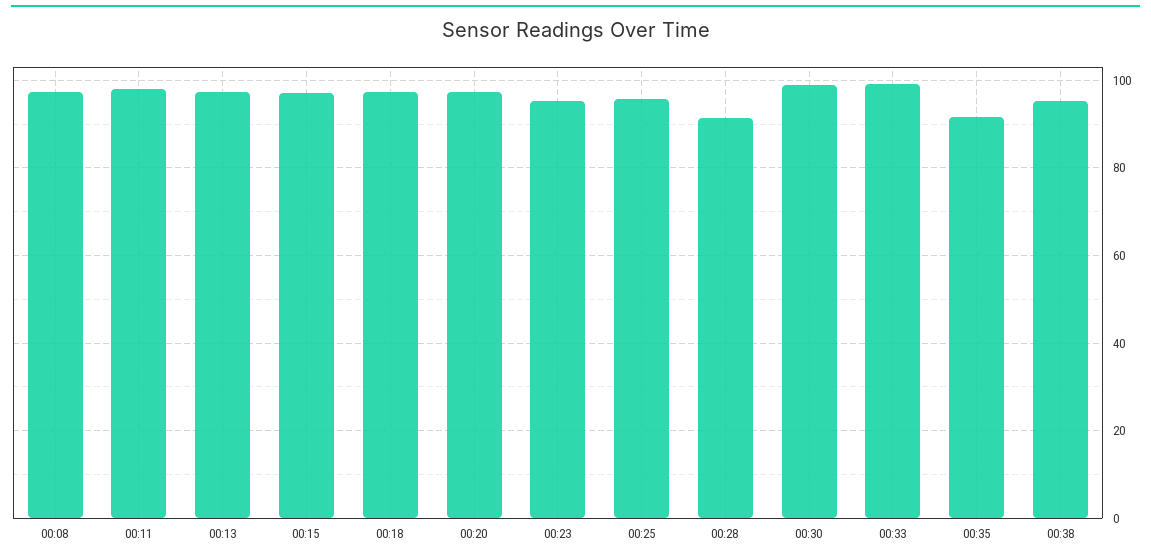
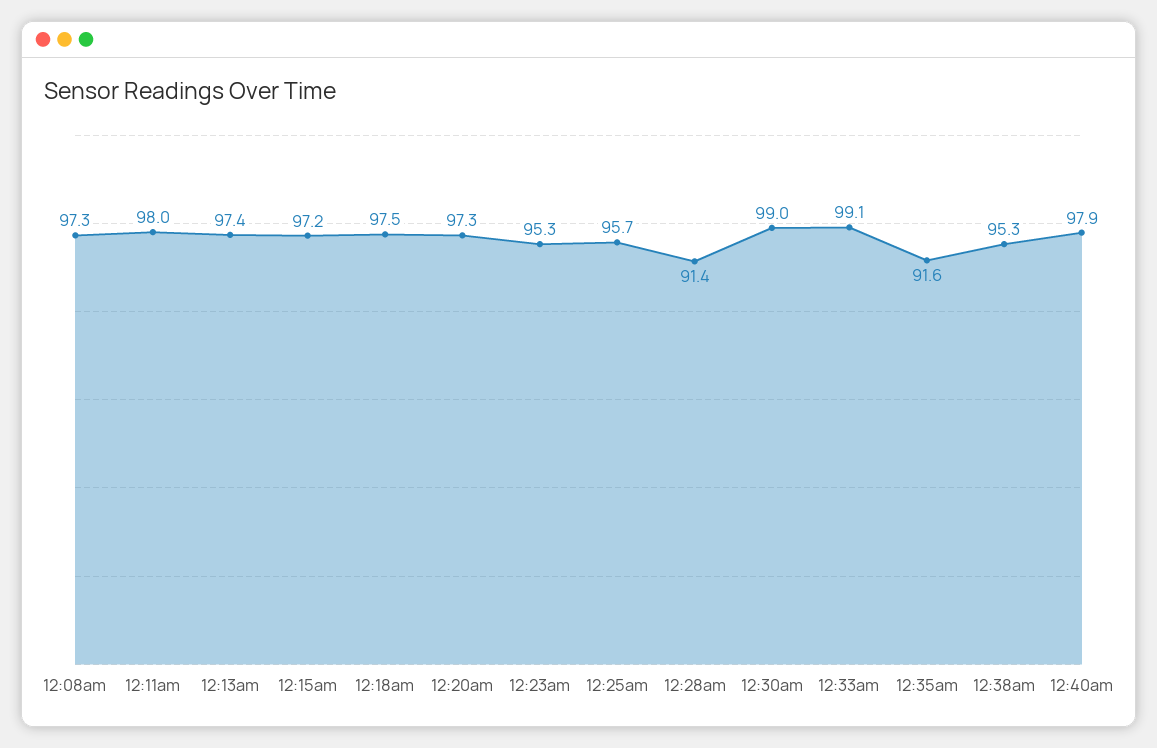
12:40am: none -> 97.9

